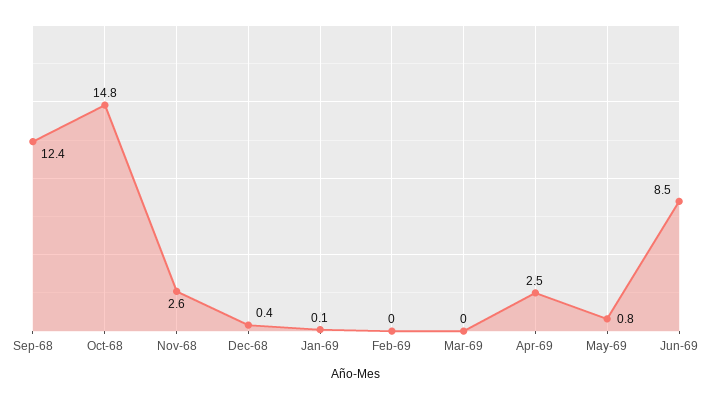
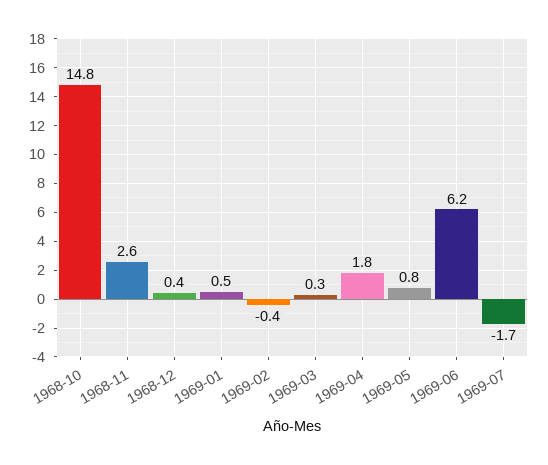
Sep-68: 12.4 -> none
Jan-69: 0.1 -> 0.5
Feb-69: 0 -> -0.4
Mar-69: 0 -> 0.3
Apr-69: 2.5 -> 1.8
Jun-69: 8.5 -> 6.2
1969-07: none -> -1.7

